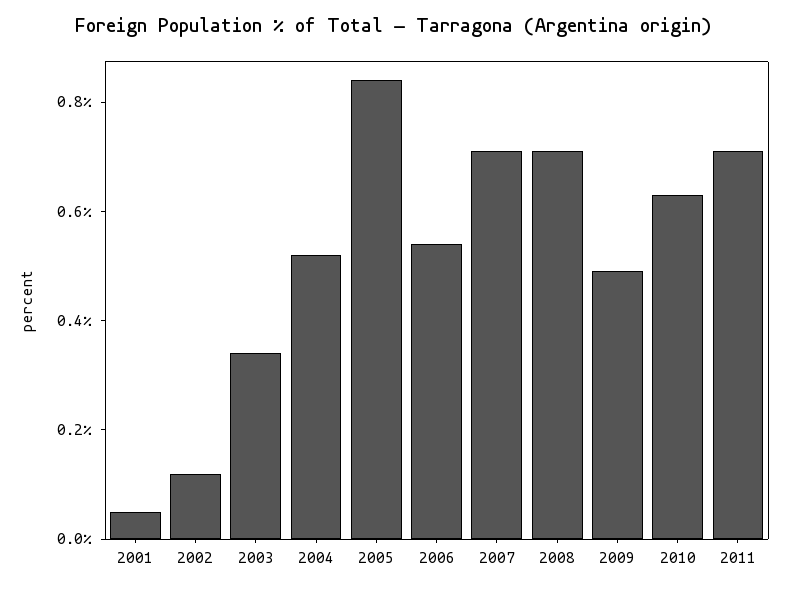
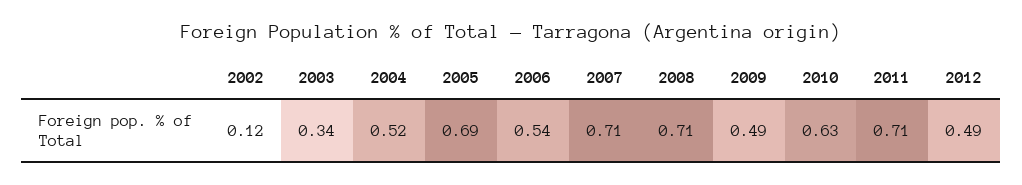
2001: 0.05 -> none
2005: 0.85 -> 0.69
2012: none -> 0.49

